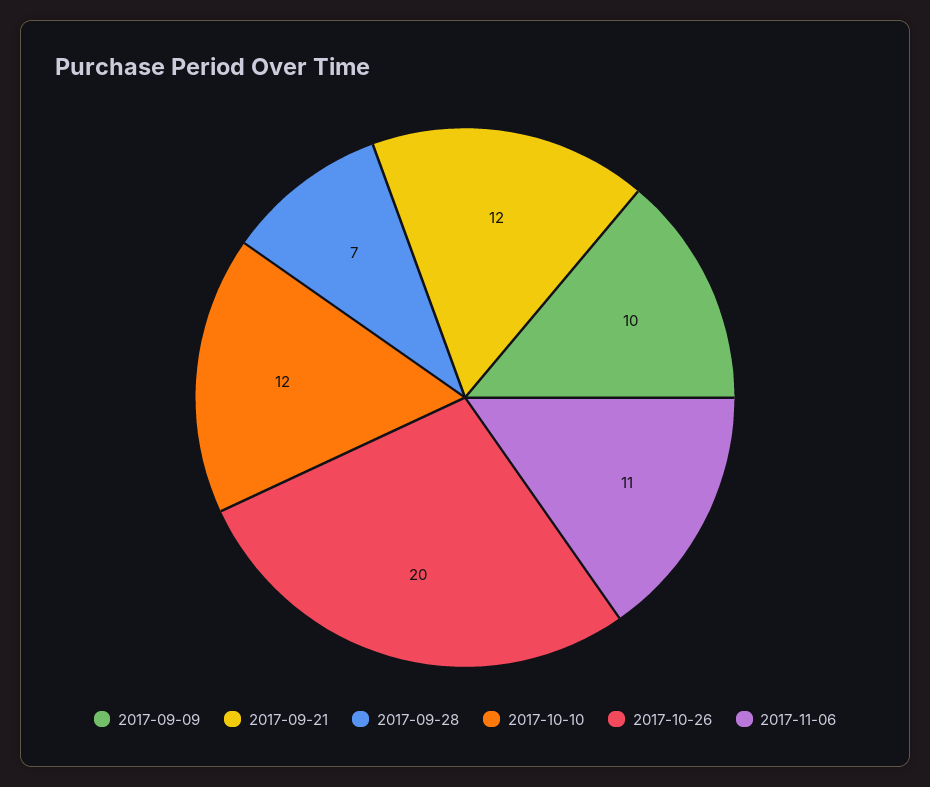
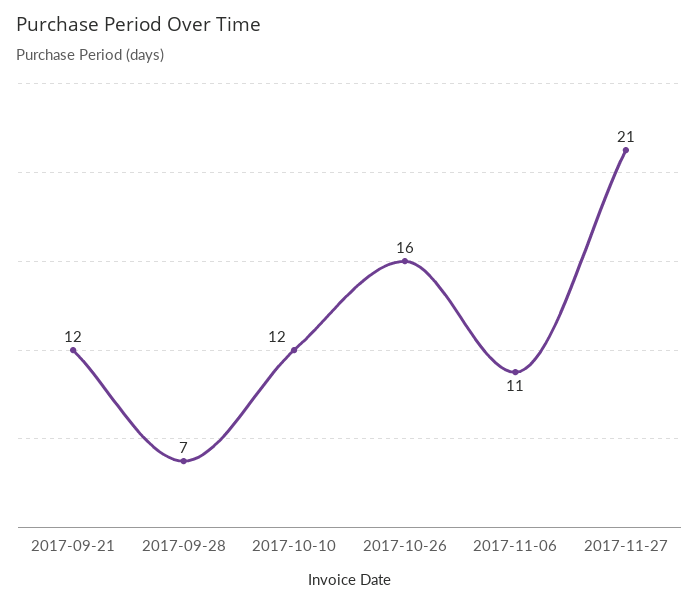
2017-09-09: 10 -> none
2017-10-26: 20 -> 16
2017-11-27: none -> 21

